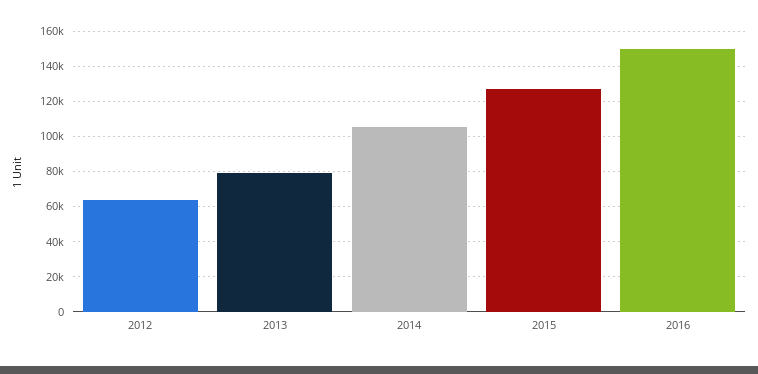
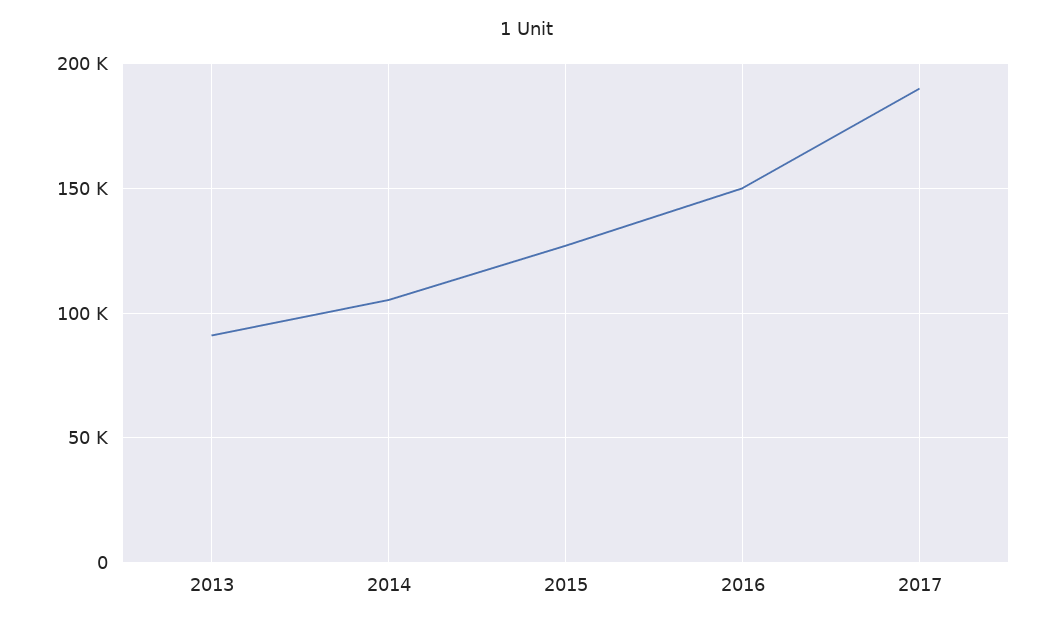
2012: 65000 -> none
2013: 80000 -> 90000
2017: none -> 190000

